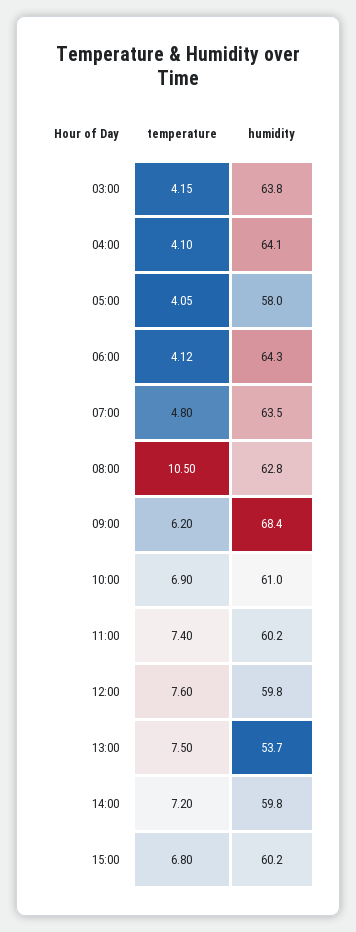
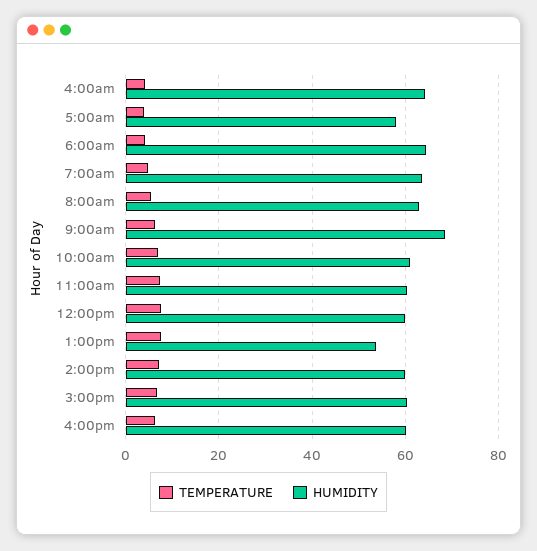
temperature, 03:00: 4.15 -> none
humidity, 03:00: 63.8 -> none
temperature, 08:00: 10.5 -> 6
temperature, 4:00pm: none -> 6
humidity, 4:00pm: none -> 60

